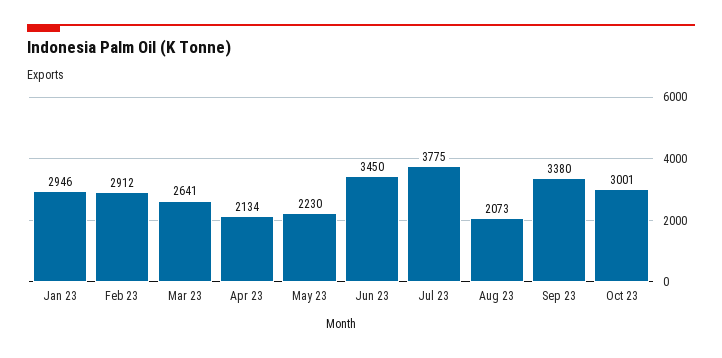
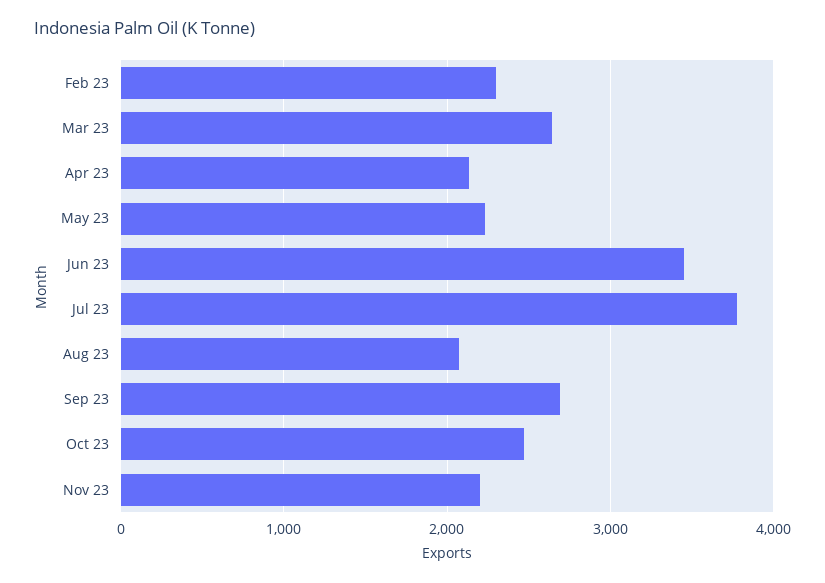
Jan 23: 2946 -> none
Feb 23: 2912 -> 2300
Sep 23: 3380 -> 2700
Oct 23: 3001 -> 2500
Nov 23: none -> 2200

